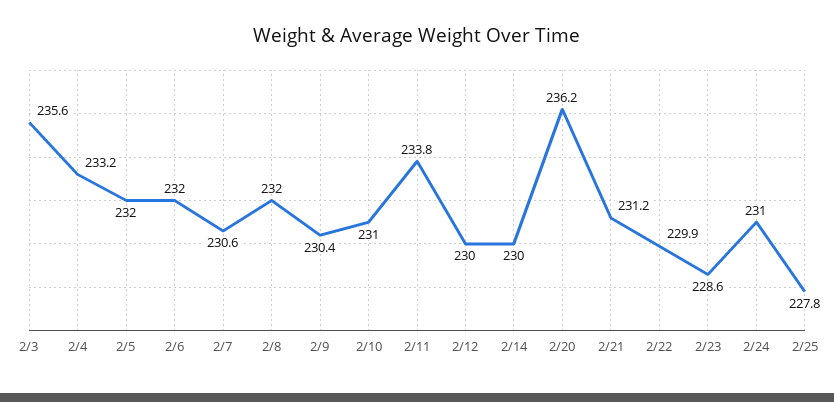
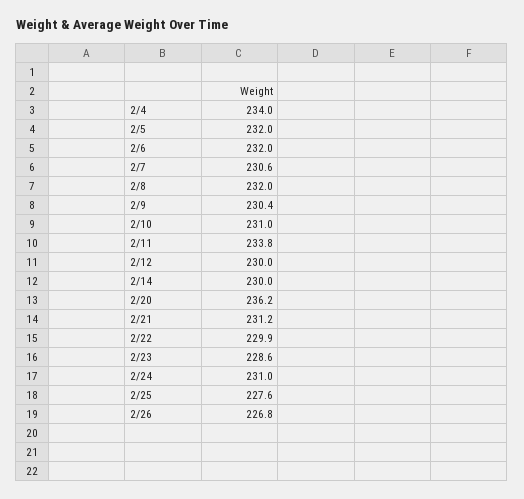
2/3: 235.6 -> none
2/4: 233.2 -> 234
2/25: 227.8 -> 227.6
2/26: none -> 226.8

